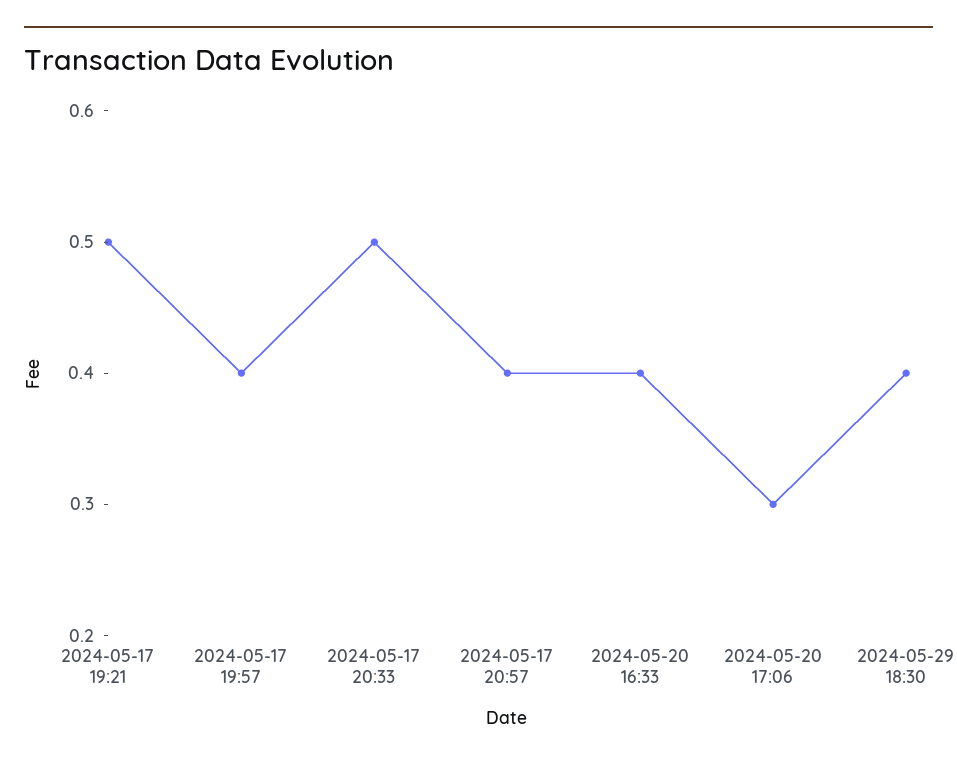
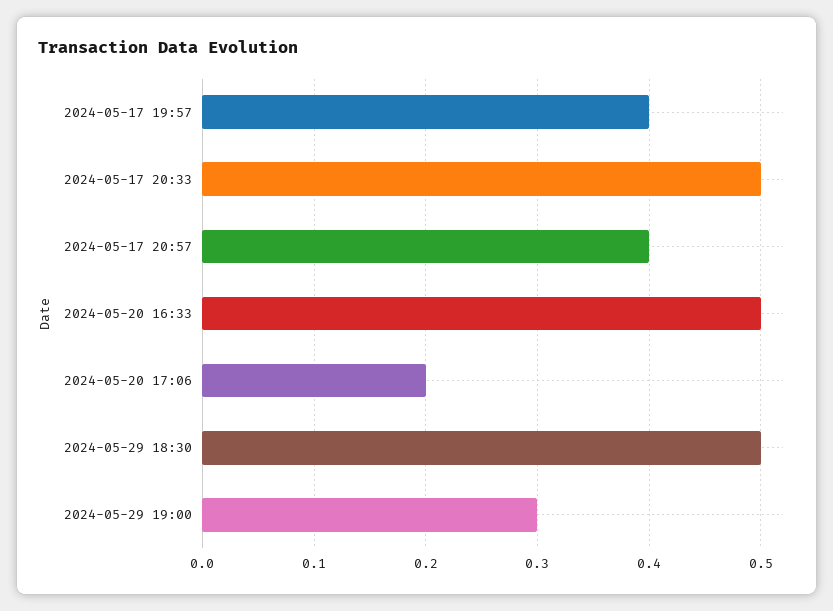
2024-05-17 19:21: 0.5 -> none
2024-05-20 16:33: 0.4 -> 0.5
2024-05-20 17:06: 0.3 -> 0.2
2024-05-29 18:30: 0.4 -> 0.5
2024-05-29 19:00: none -> 0.3

